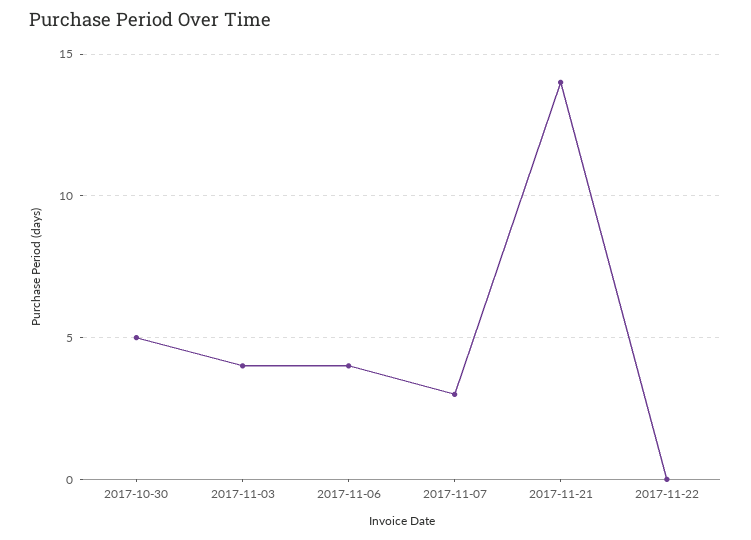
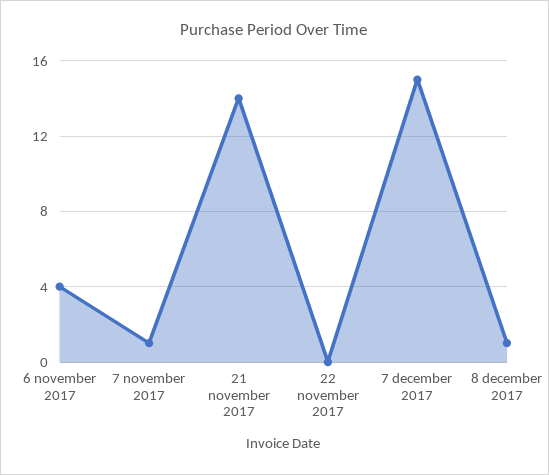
2017-10-30: 5 -> none
2017-11-03: 4 -> none
2017-11-07: 3 -> 1
7 december 2017: none -> 15
8 december 2017: none -> 1

